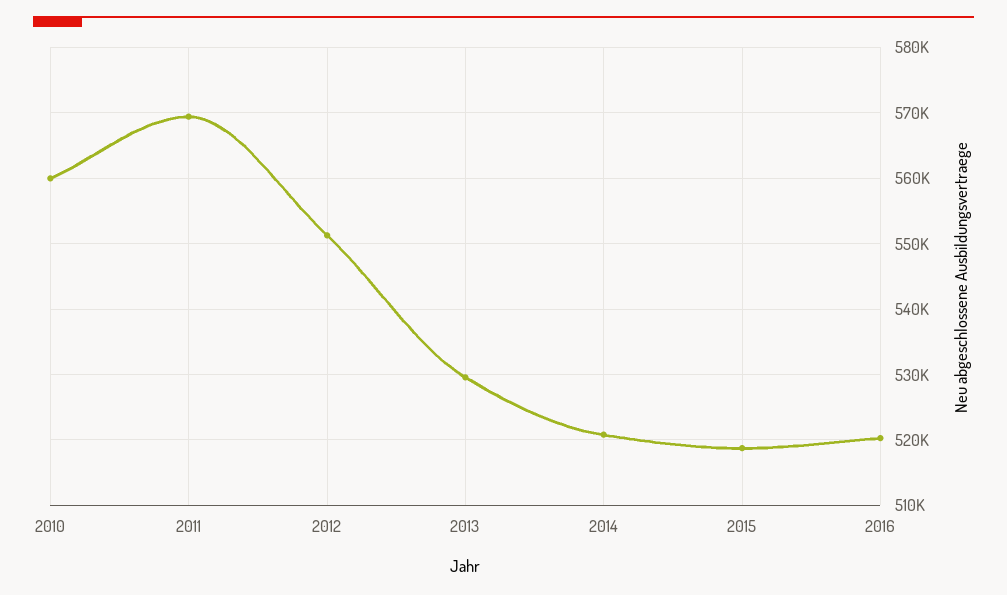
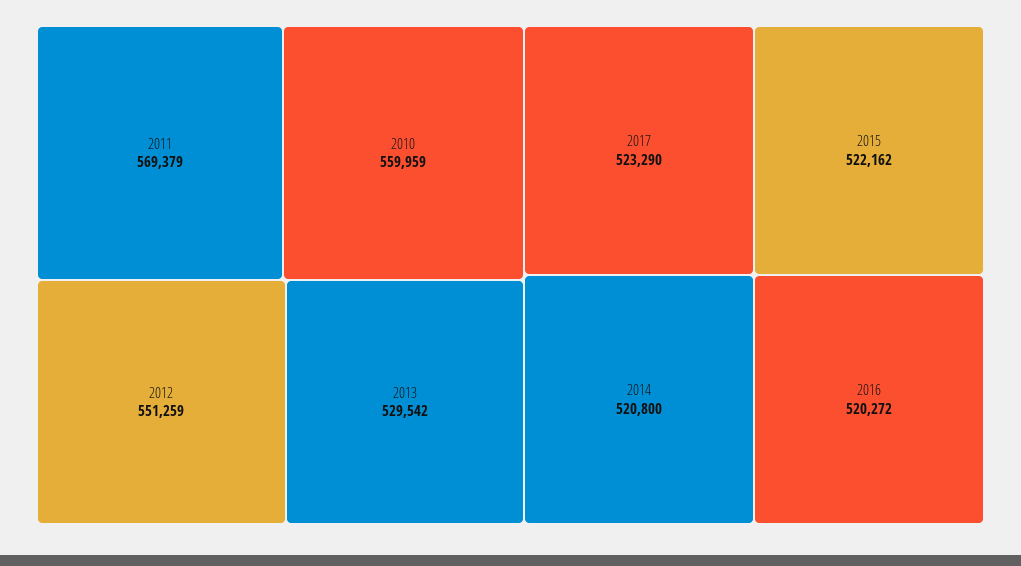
2015: 519000 -> 522162
2017: none -> 523290

